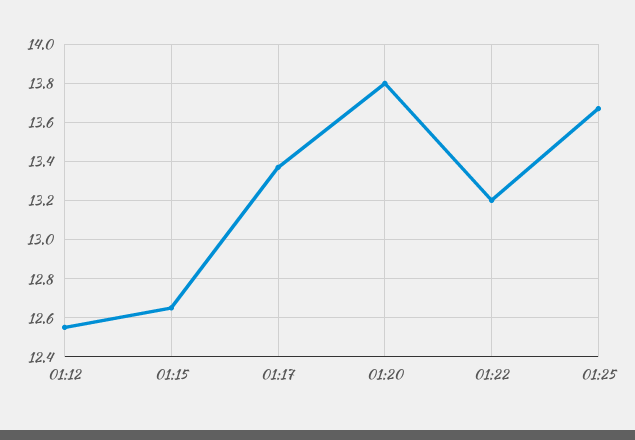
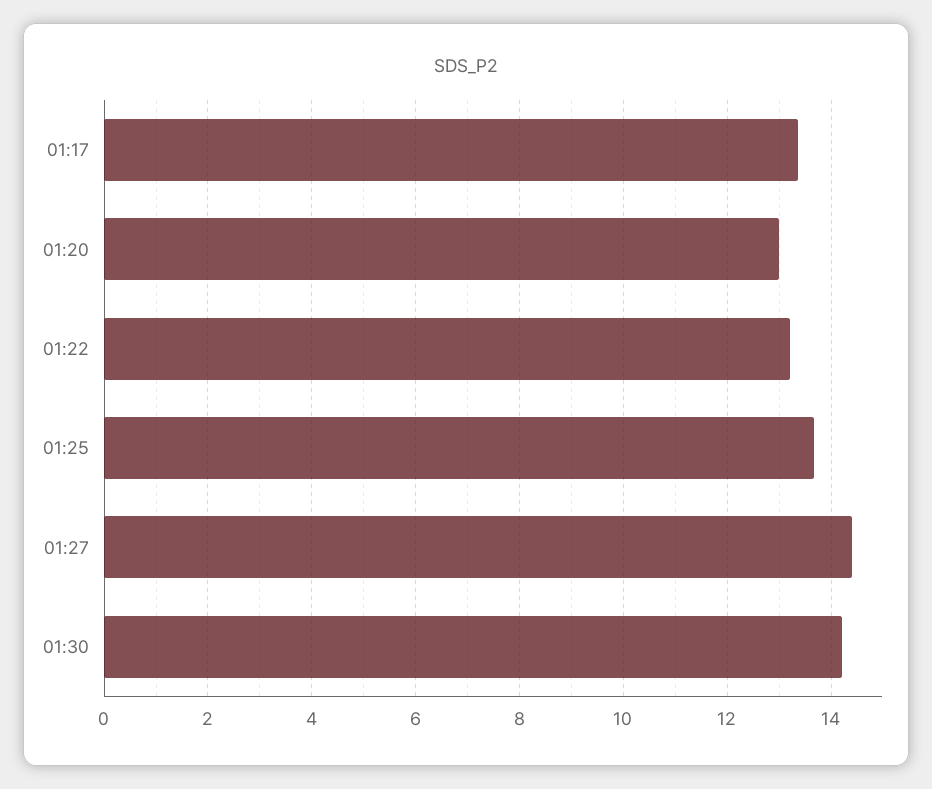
01:12: 12.55 -> none
01:15: 12.65 -> none
01:20: 13.8 -> 13
01:27: none -> 14.4
01:30: none -> 14.2

